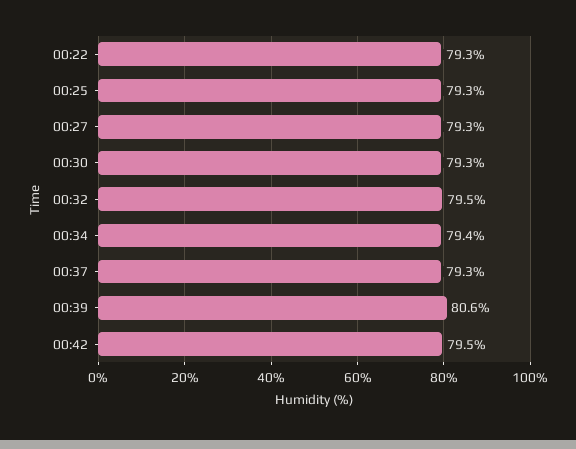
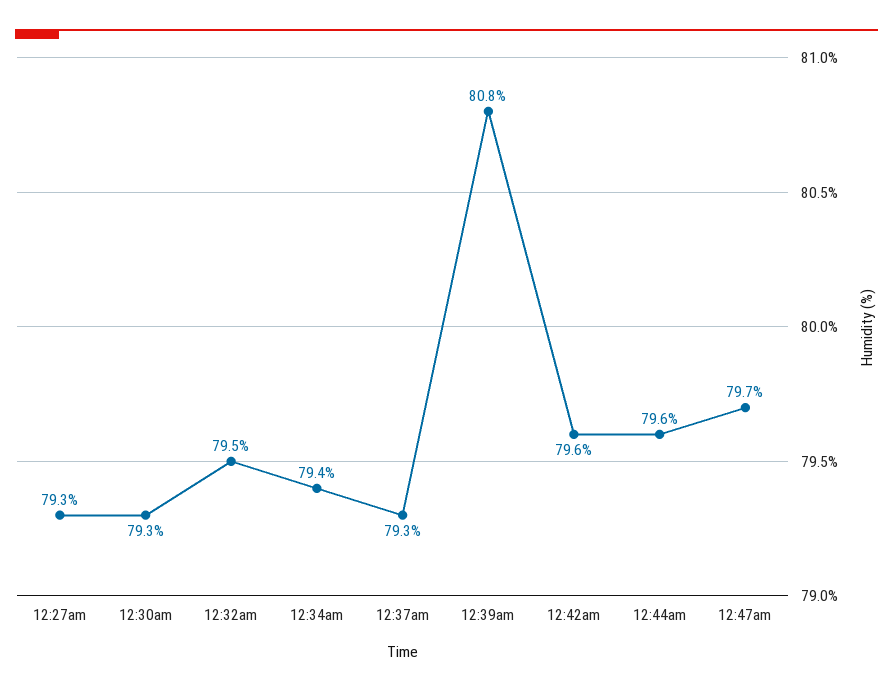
00:22: 79.3 -> none
00:25: 79.3 -> none
00:39: 80.6 -> 80.8
00:42: 79.5 -> 79.6
12:44am: none -> 79.6
12:47am: none -> 79.7

